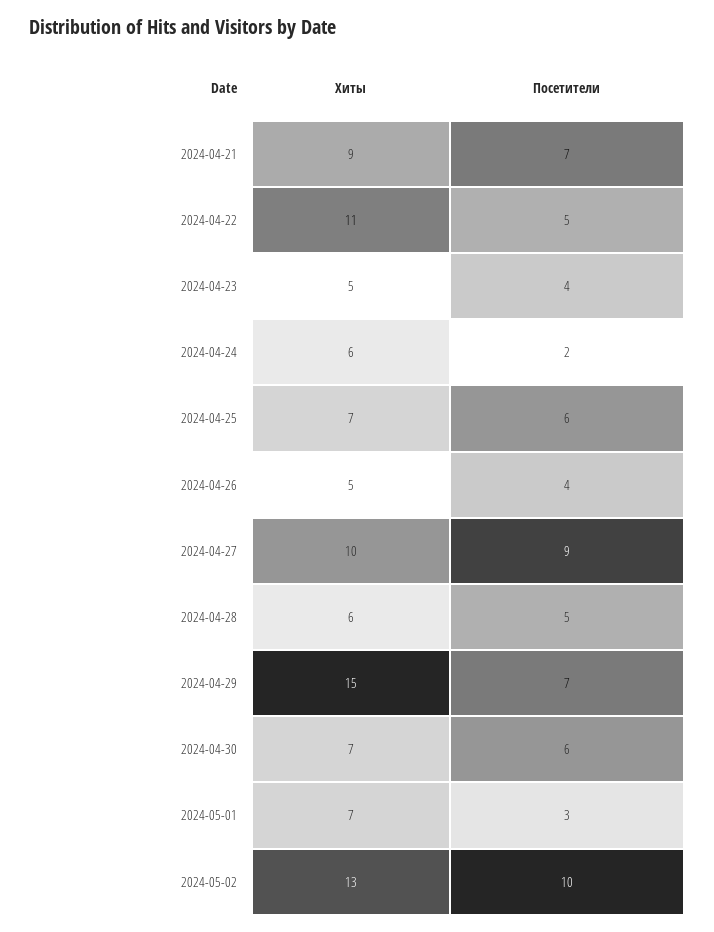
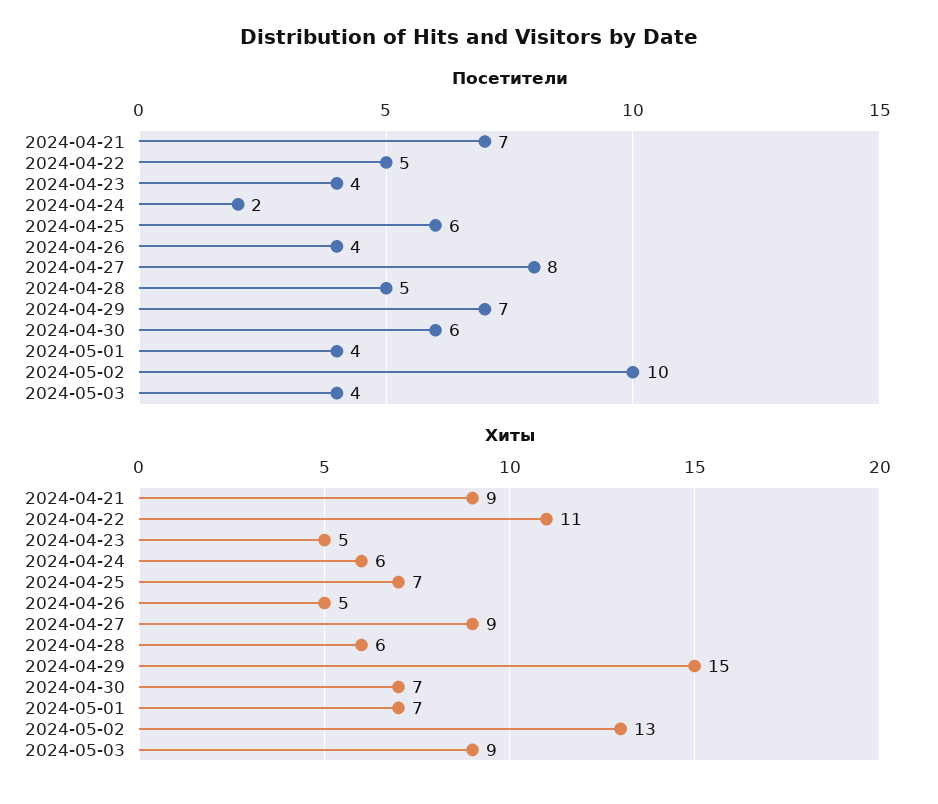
Хиты, 2024-04-27: 10 -> 9
Посетители, 2024-04-27: 9 -> 8
Посетители, 2024-05-01: 3 -> 4
Посетители, 2024-05-03: none -> 4
Хиты, 2024-05-03: none -> 9

